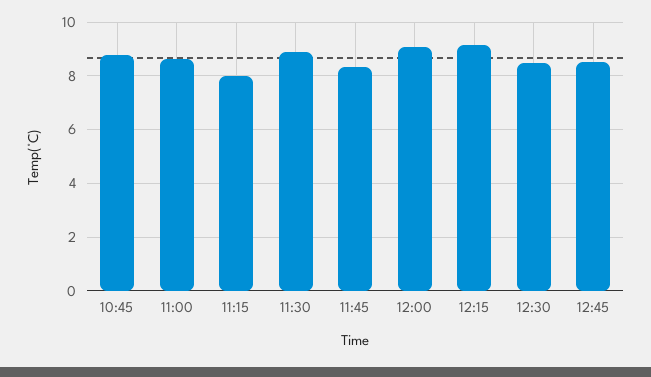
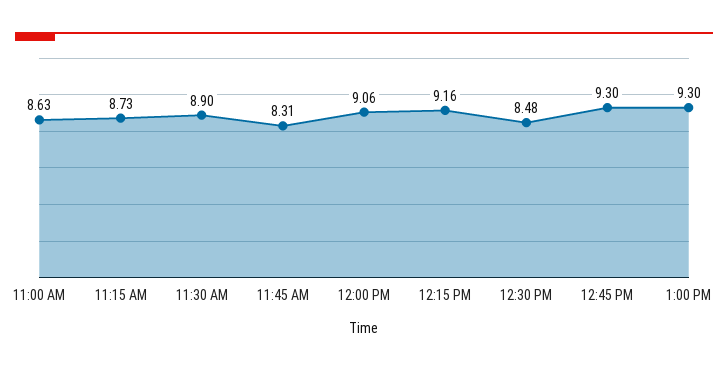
10:45: 8.75 -> none
11:15: 8 -> 8.73
12:45: 8.5 -> 9.3
1:00 PM: none -> 9.3

